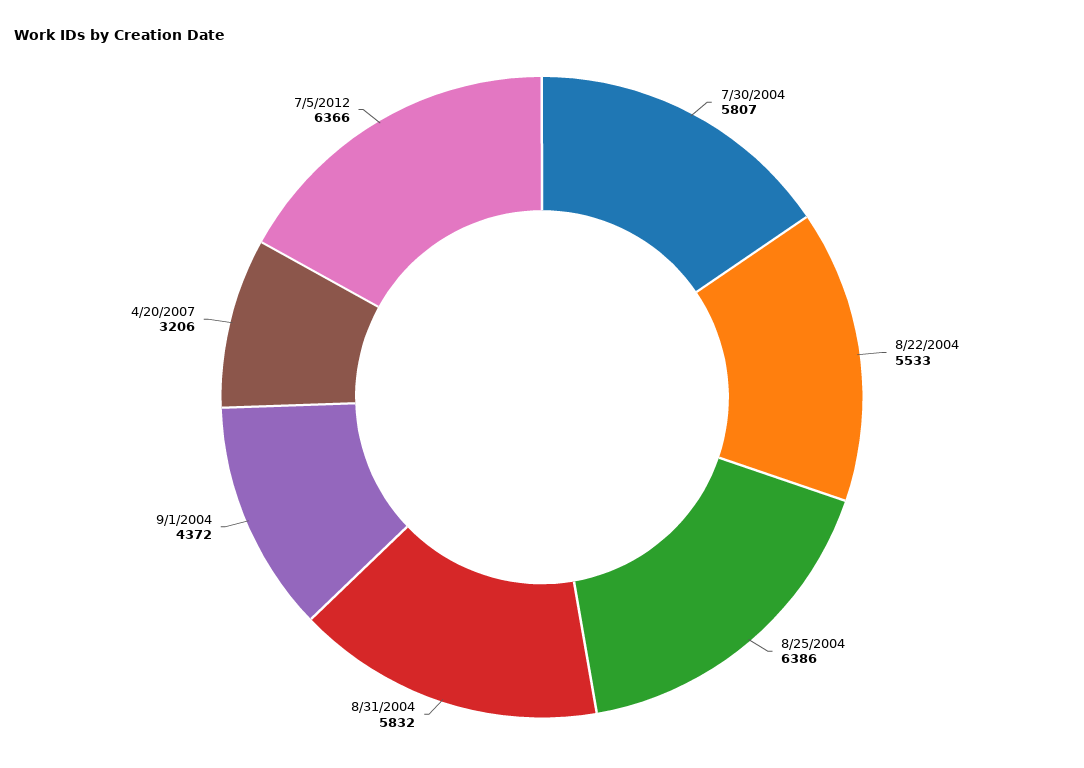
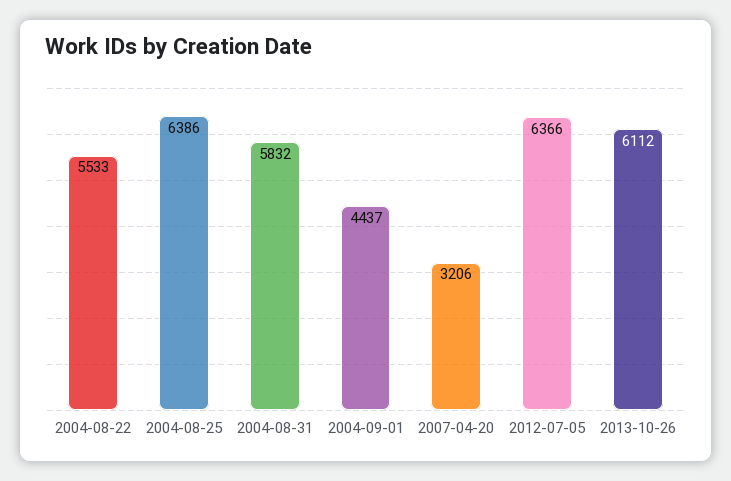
7/30/2004: 5807 -> none
9/1/2004: 4372 -> 4437
2013-10-26: none -> 6112

